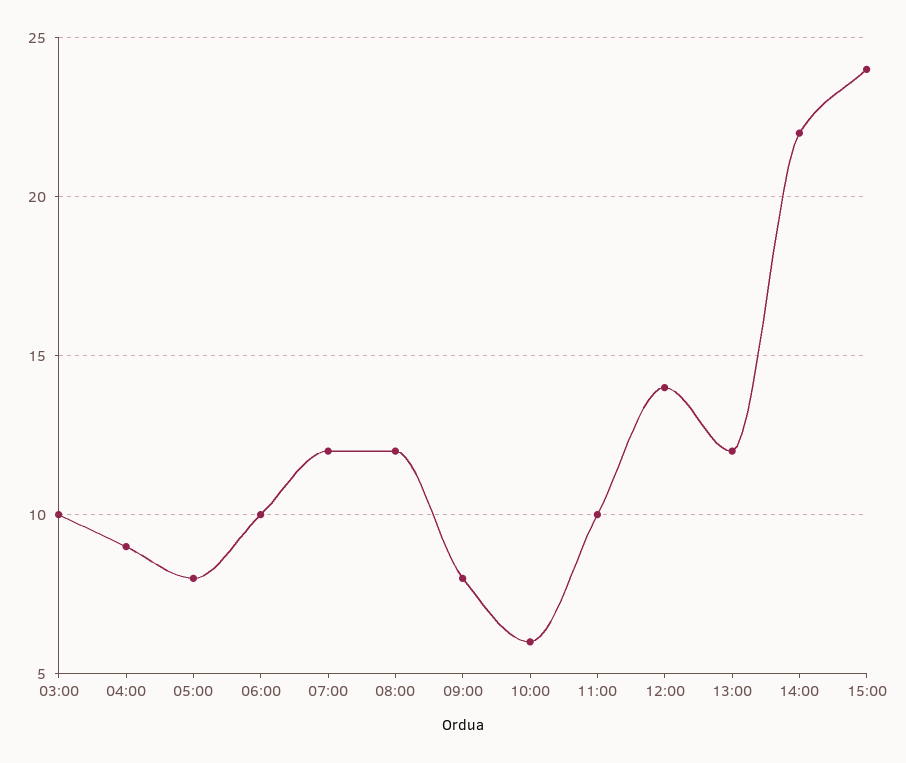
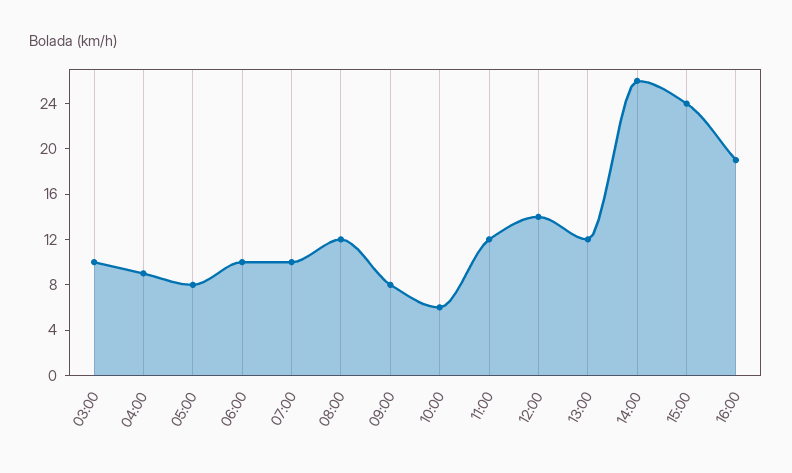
07:00: 12 -> 10
11:00: 10 -> 12
14:00: 22 -> 26
16:00: none -> 19

